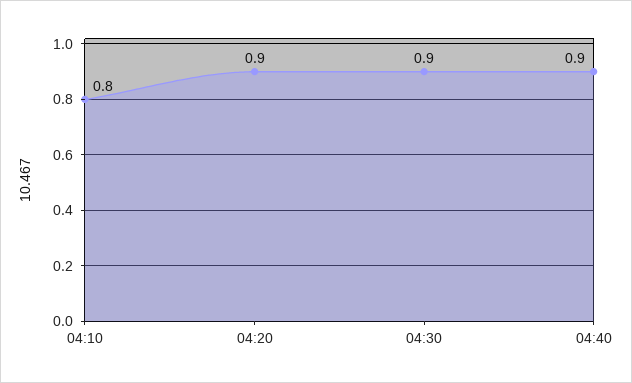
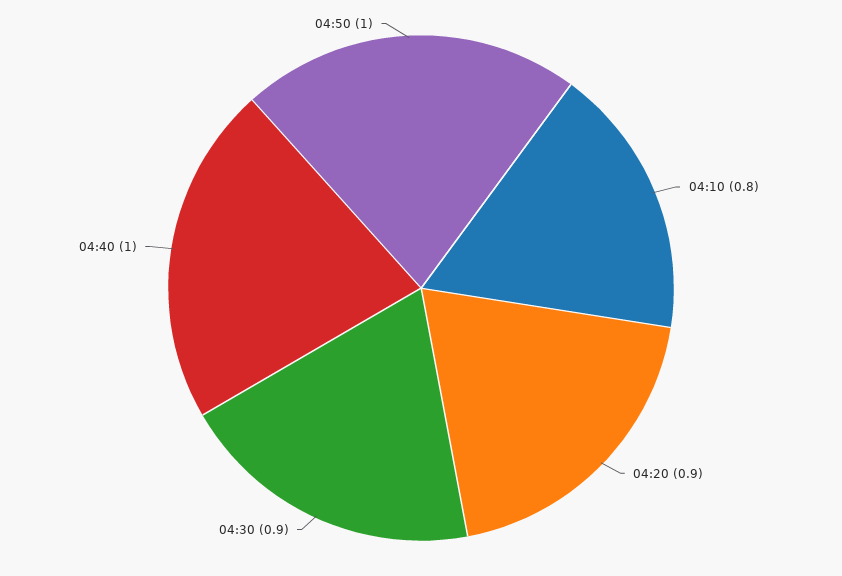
04:40: 0.9 -> 1
04:50: none -> 1

